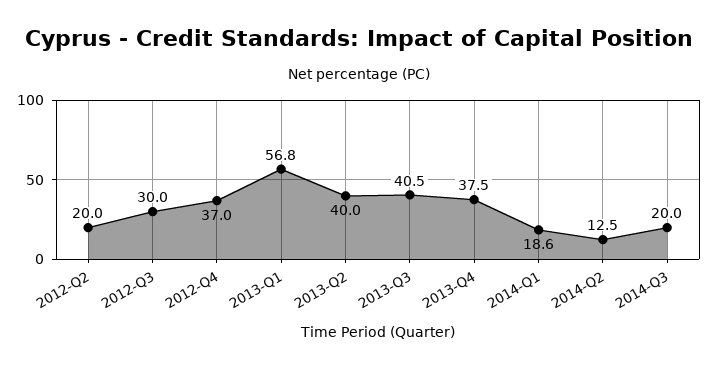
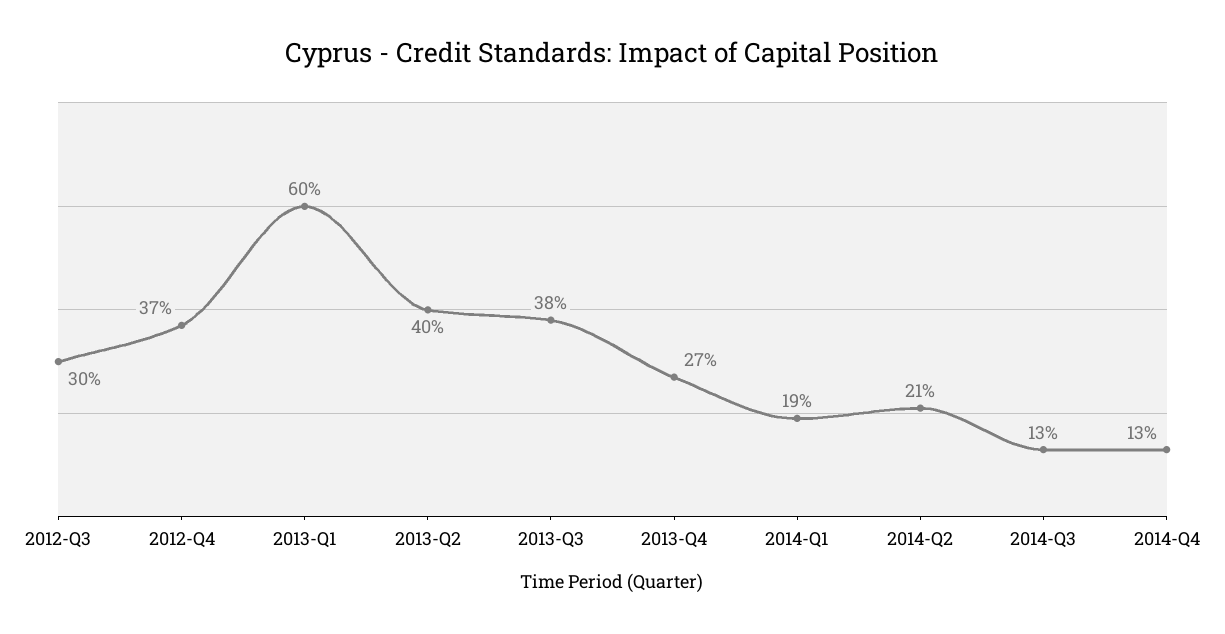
2012-Q2: 20 -> none
2013-Q1: 56.8 -> 60
2013-Q3: 40.5 -> 38
2013-Q4: 37.5 -> 27
2014-Q2: 12.5 -> 21
2014-Q3: 20 -> 13
2014-Q4: none -> 13

